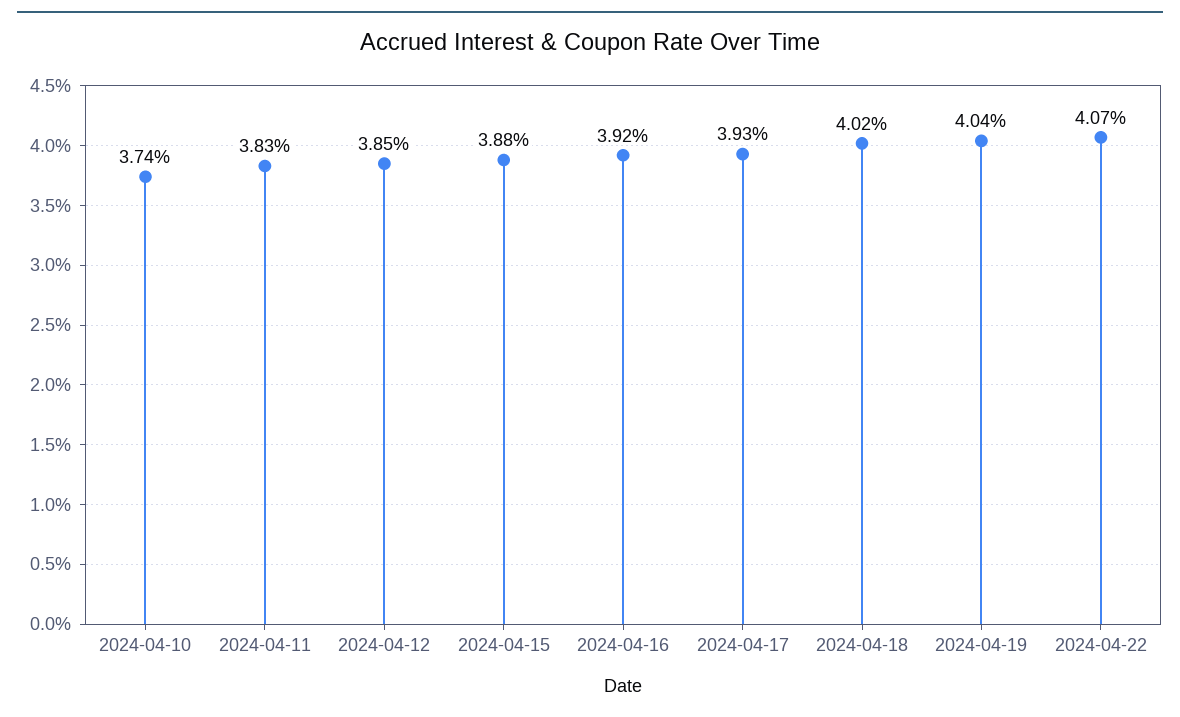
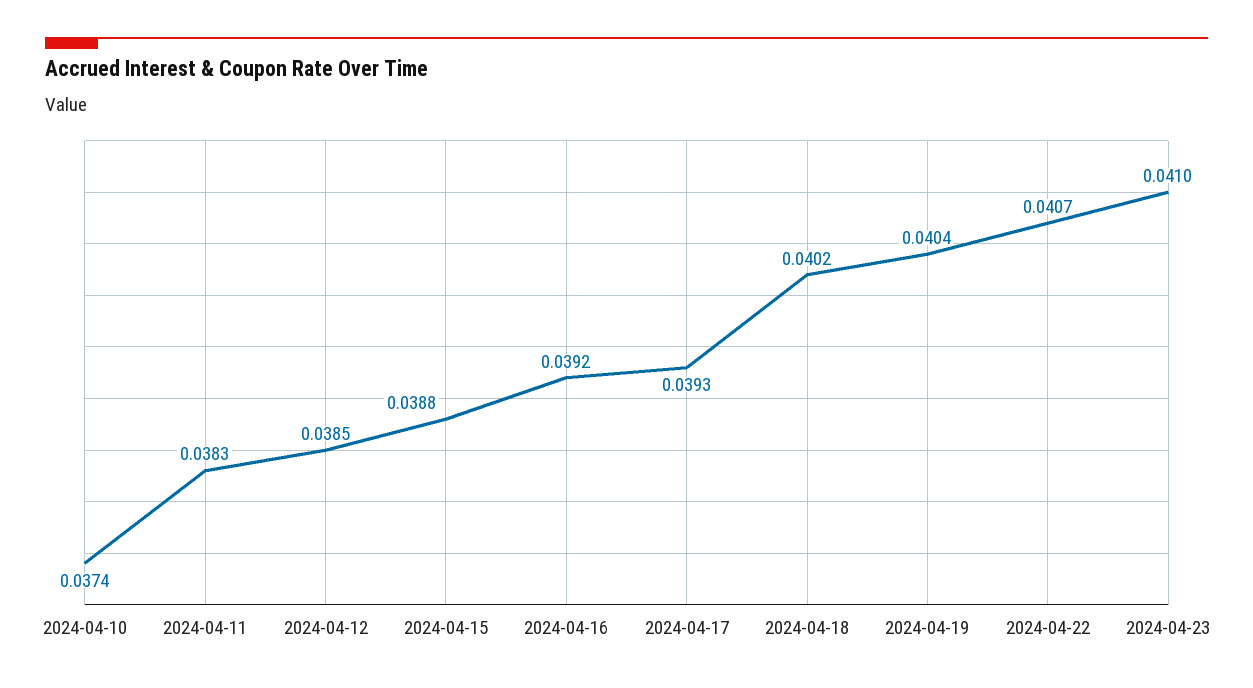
2024-04-23: none -> 0.041

